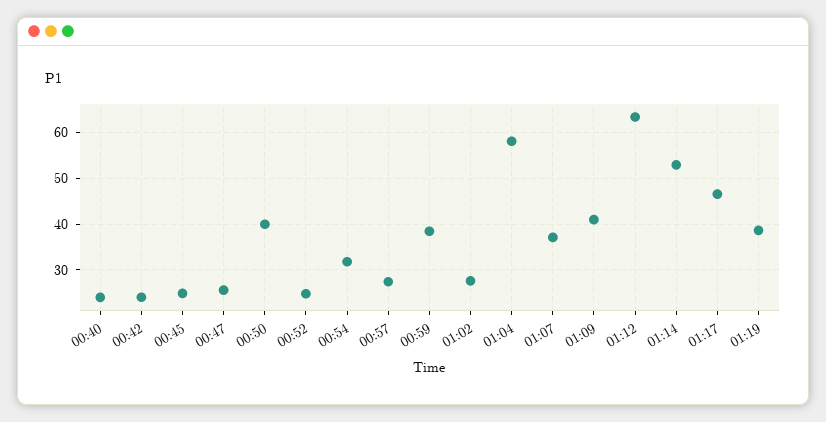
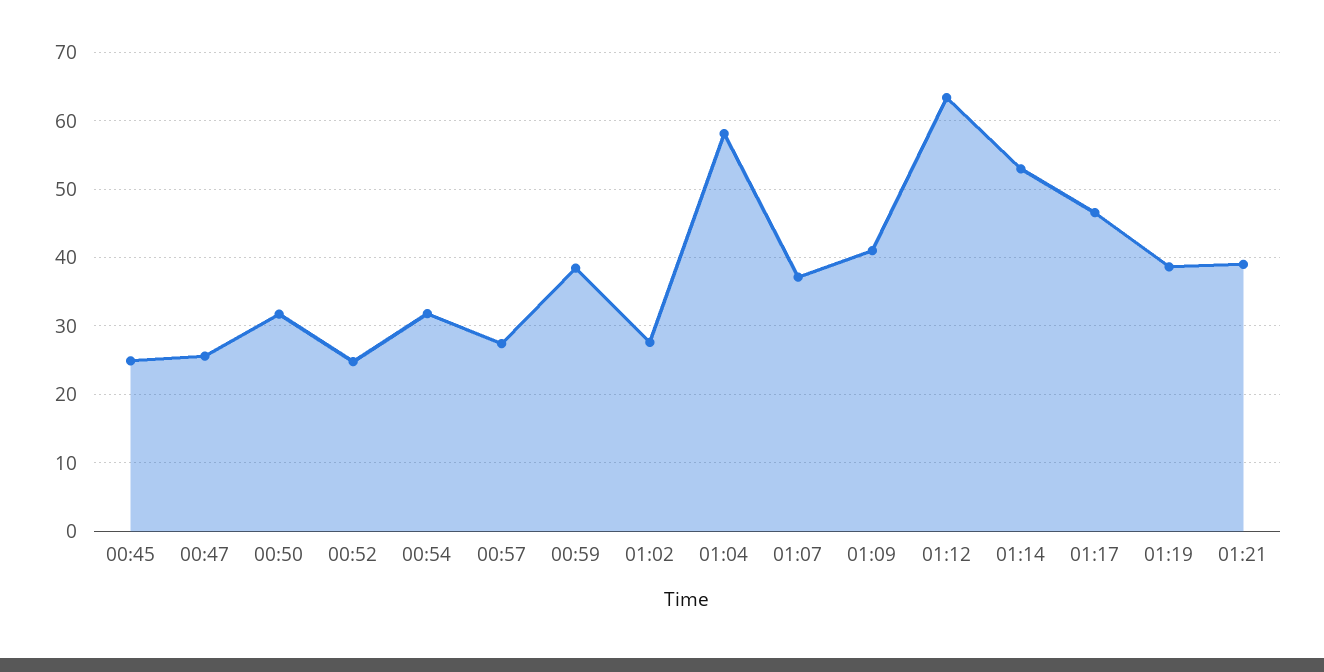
00:40: 24 -> none
00:42: 24 -> none
00:50: 40 -> 32
01:21: none -> 39

